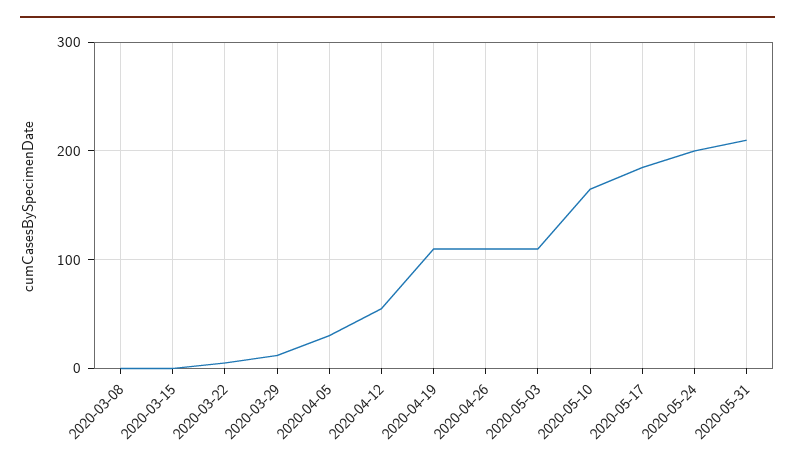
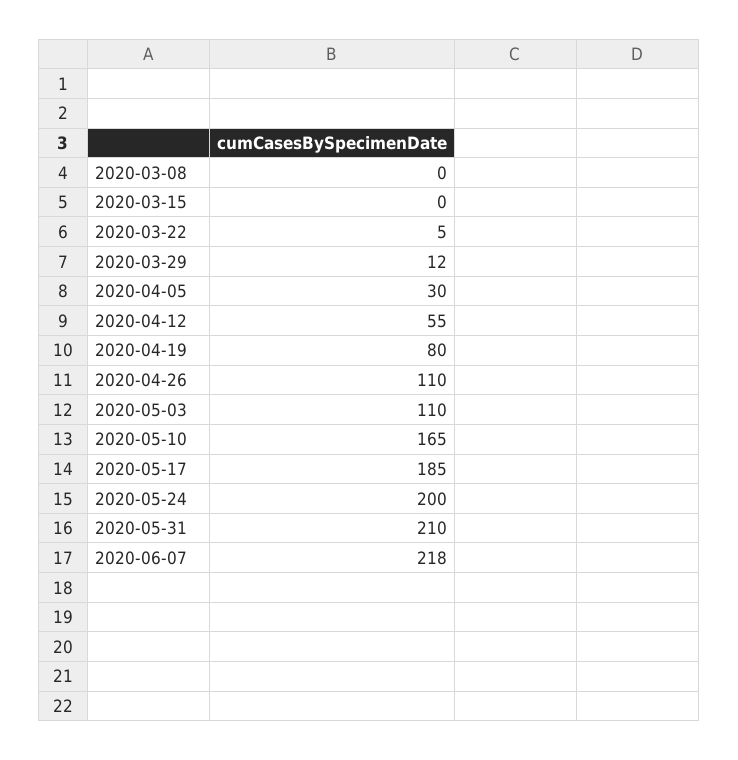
2020-04-19: 110 -> 80
2020-06-07: none -> 218

